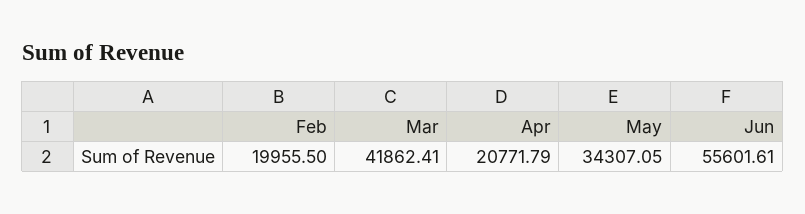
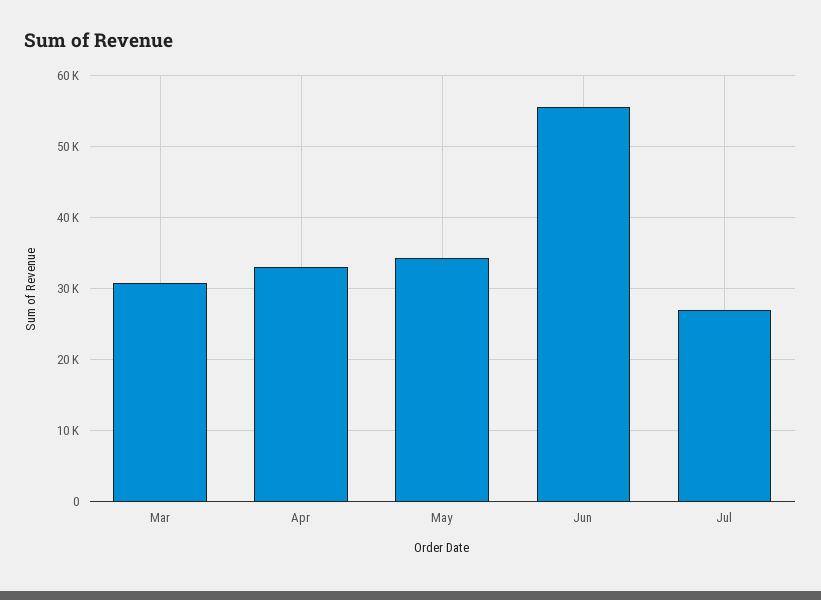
Feb: 19955.5 -> none
Mar: 41862.41 -> 31000
Apr: 20771.79 -> 33000
Jul: none -> 27000

